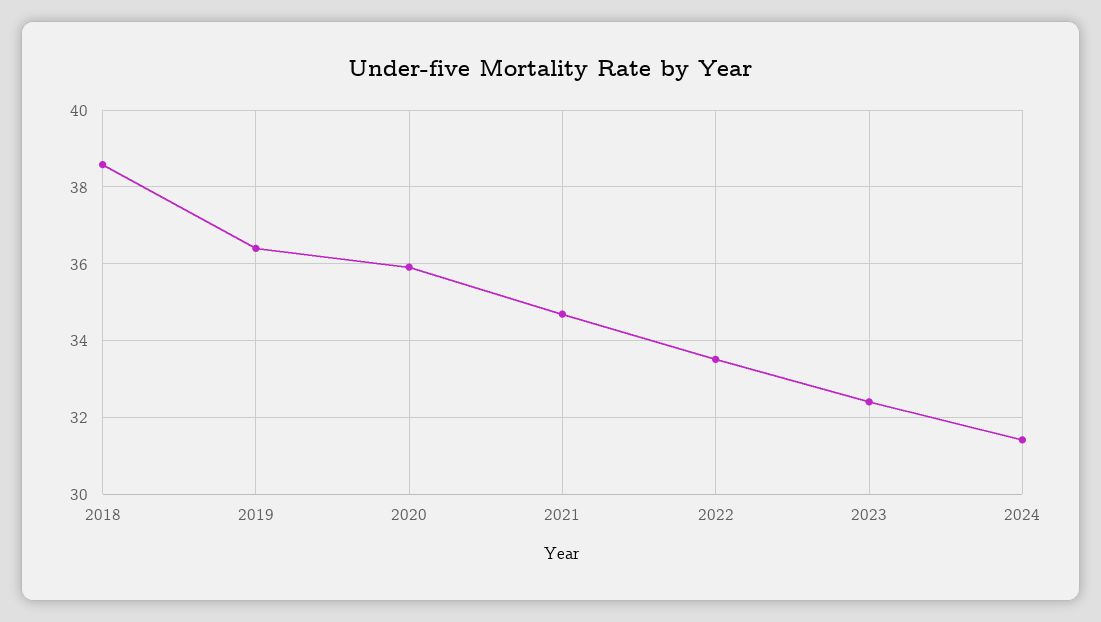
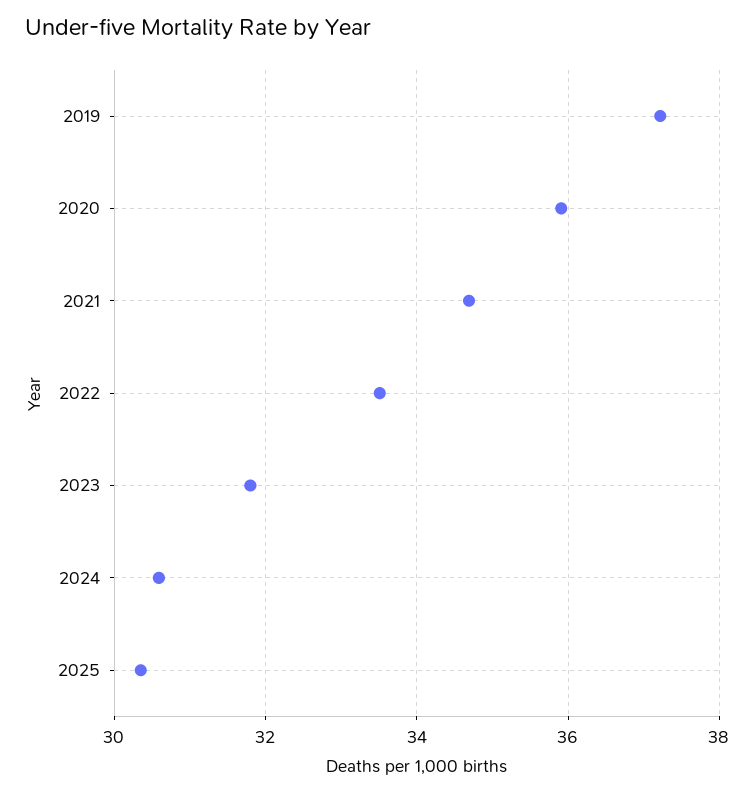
2018: 38.6 -> none
2019: 36.4 -> 37.2
2023: 32.4 -> 31.8
2024: 31.4 -> 30.6
2025: none -> 30.4

